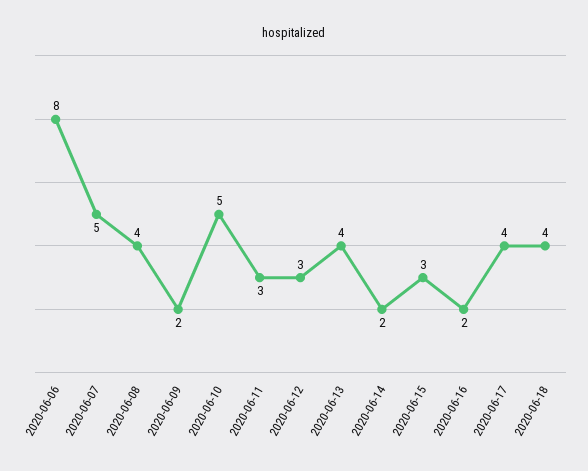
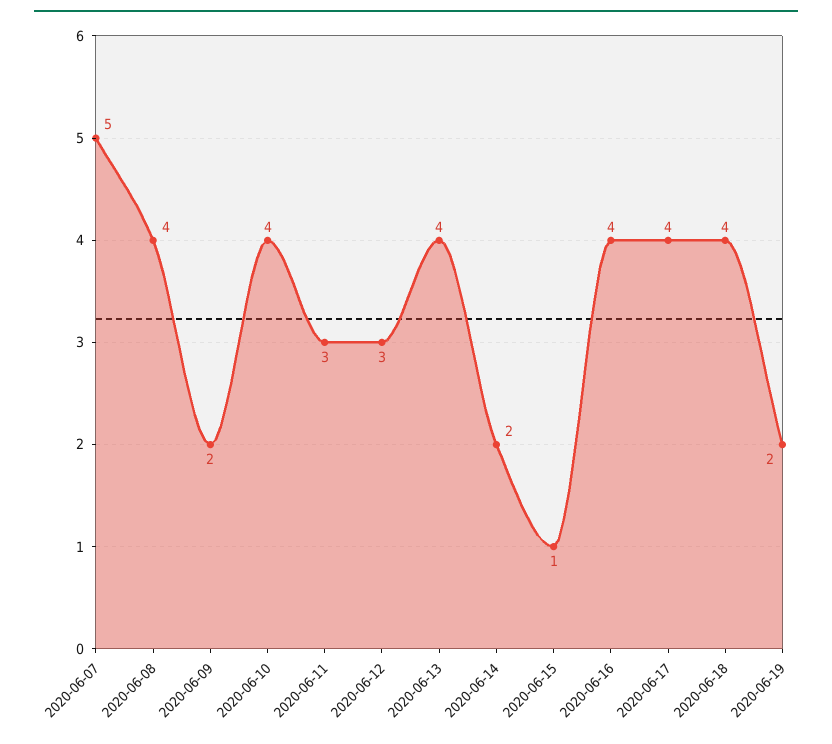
2020-06-06: 8 -> none
2020-06-10: 5 -> 4
2020-06-15: 3 -> 1
2020-06-16: 2 -> 4
2020-06-19: none -> 2

